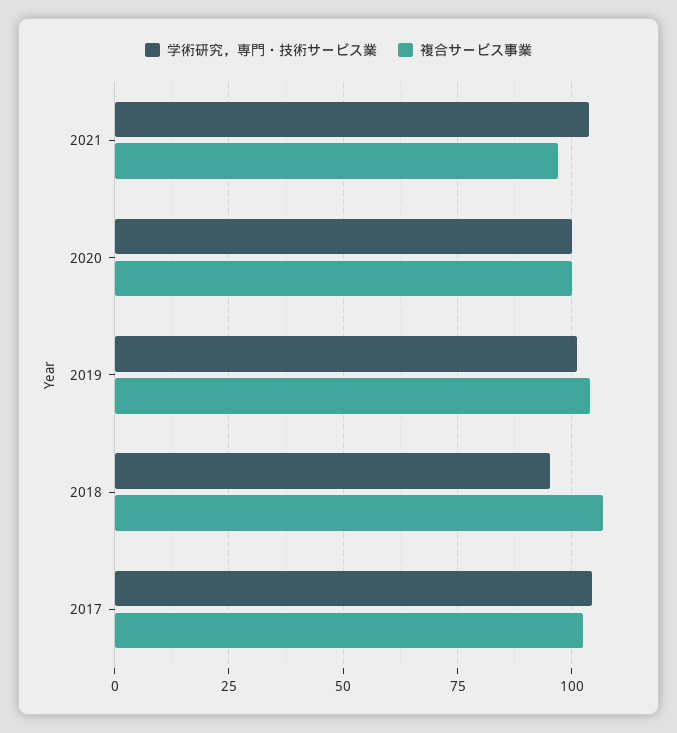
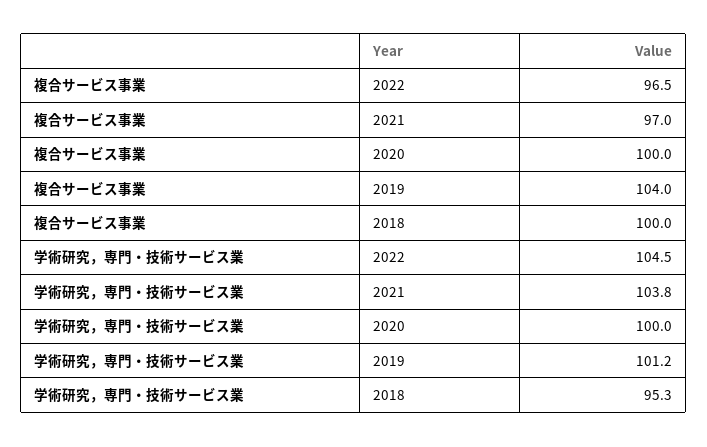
複合サービス事業, 2018: 107.5 -> 100
学術研究，専門・技術サービス業, 2017: 105 -> none
複合サービス事業, 2017: 102.5 -> none
複合サービス事業, 2022: none -> 96.5
学術研究，専門・技術サービス業, 2022: none -> 104.5

